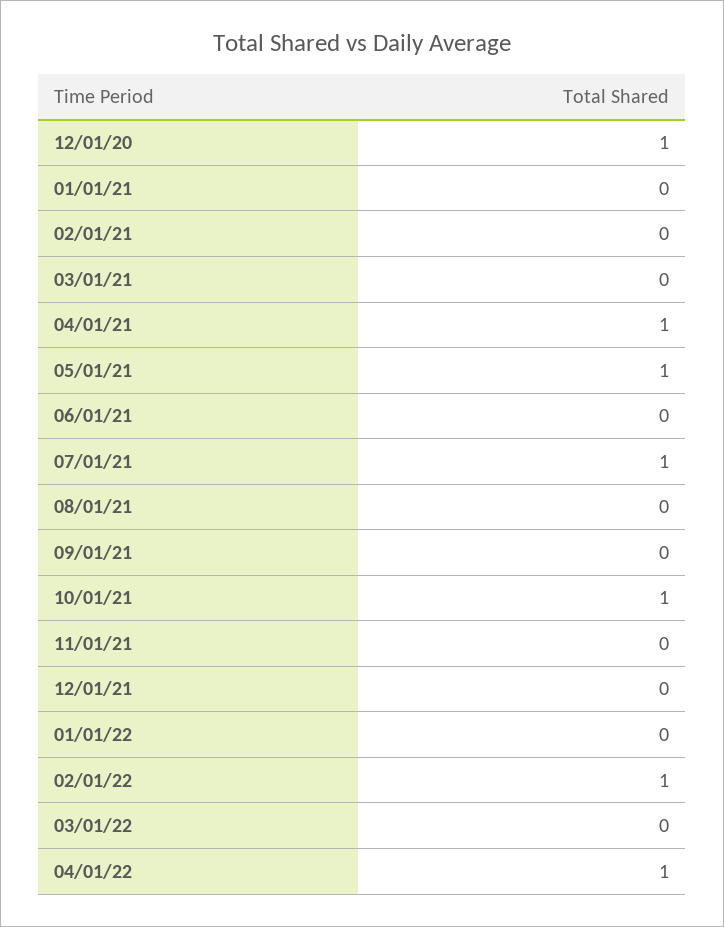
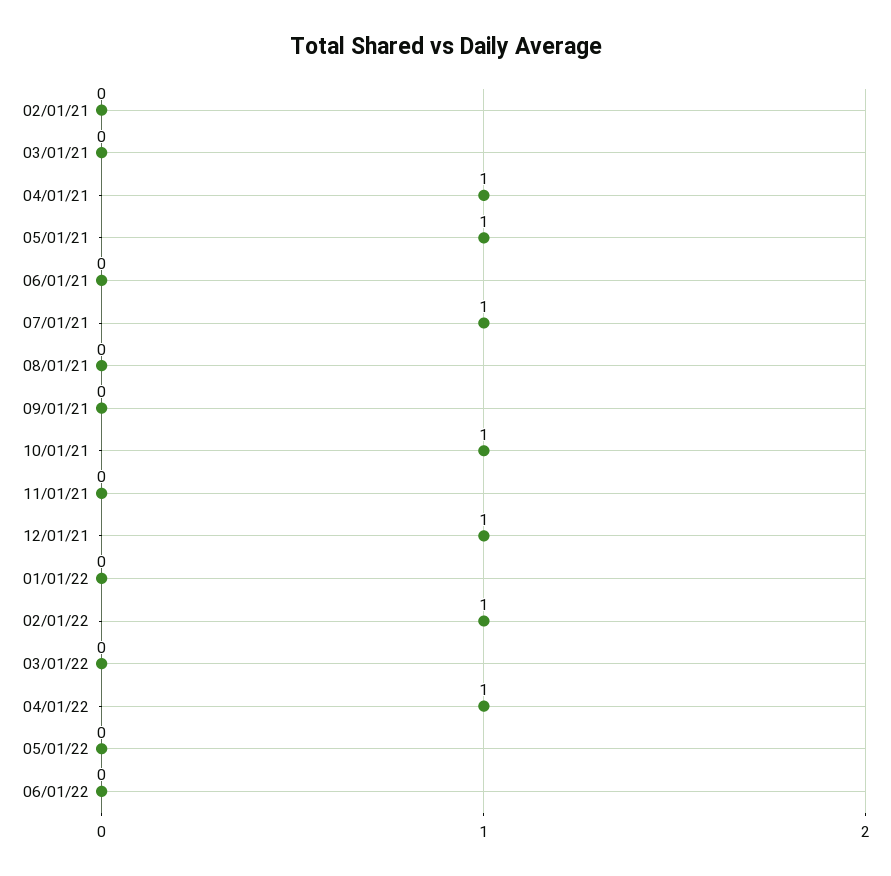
12/01/20: 1 -> none
01/01/21: 0 -> none
12/01/21: 0 -> 1
05/01/22: none -> 0
06/01/22: none -> 0

